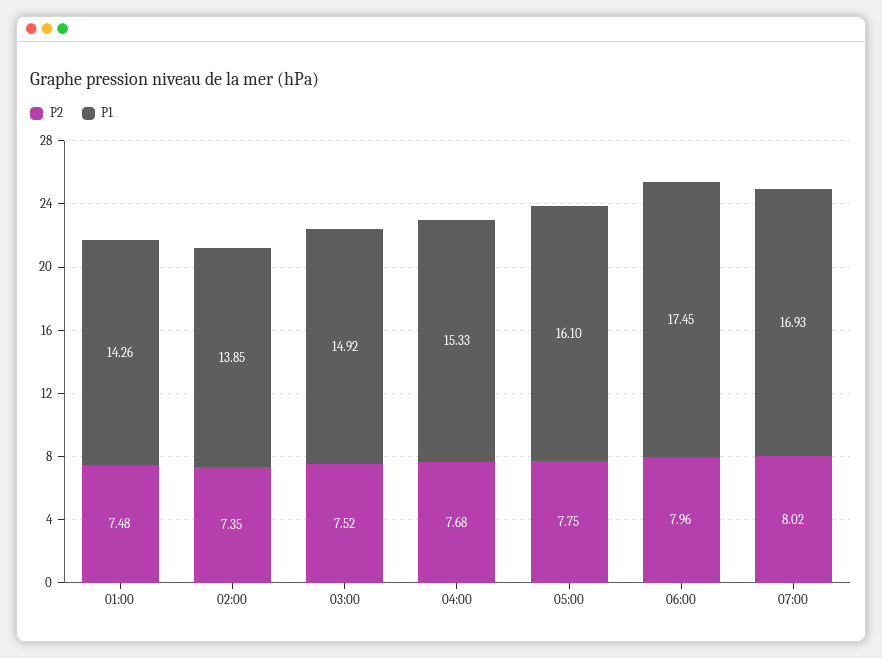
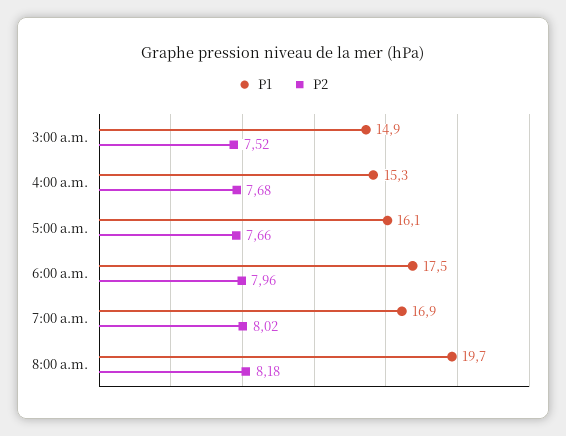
P2, 01:00: 7.48 -> none
P1, 01:00: 14.26 -> none
P2, 02:00: 7.35 -> none
P1, 02:00: 13.85 -> none
P2, 05:00: 7.75 -> 7.66
P1, 8:00 a.m.: none -> 19.7
P2, 8:00 a.m.: none -> 8.18

